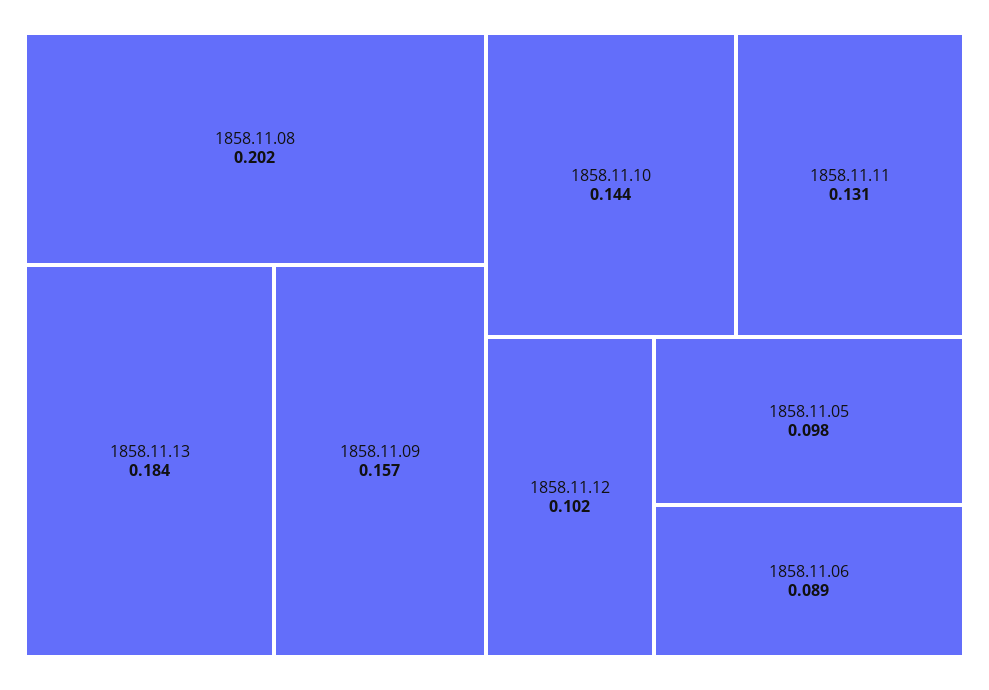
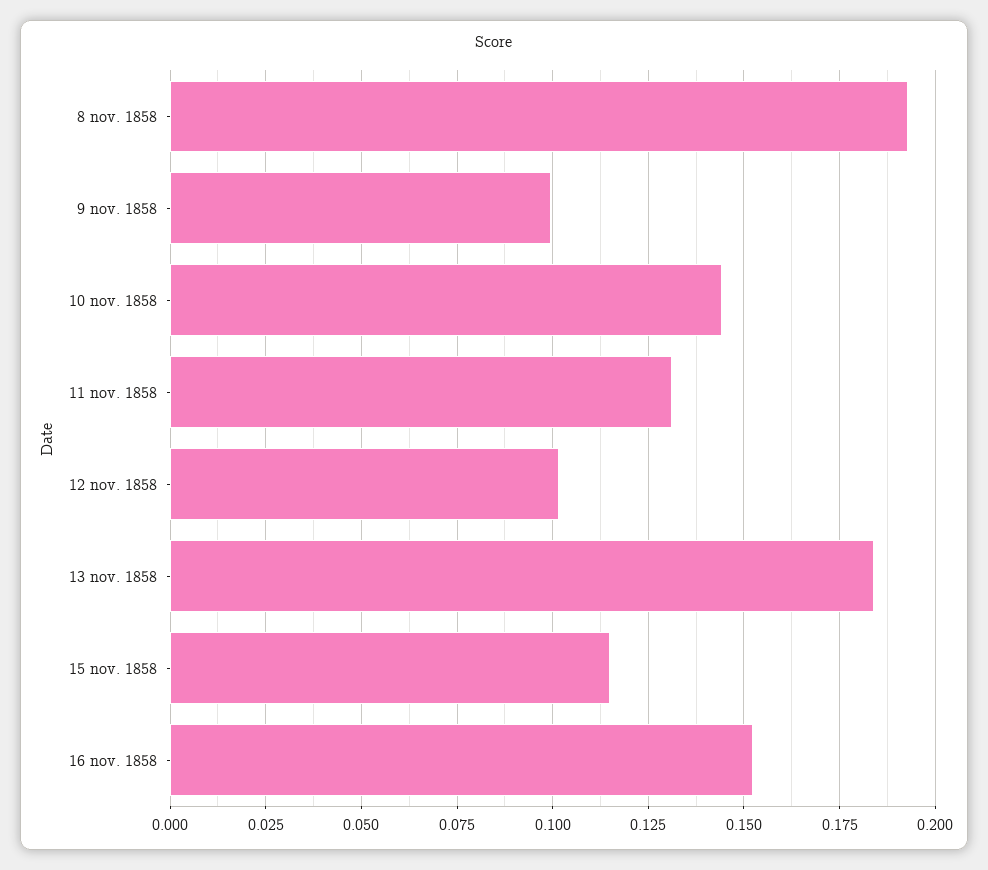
1858.11.08: 0.202 -> 0.1925
1858.11.09: 0.157 -> 0.1
1858.11.05: 0.098 -> none
1858.11.06: 0.089 -> none
15 nov. 1858: none -> 0.115
16 nov. 1858: none -> 0.1525

